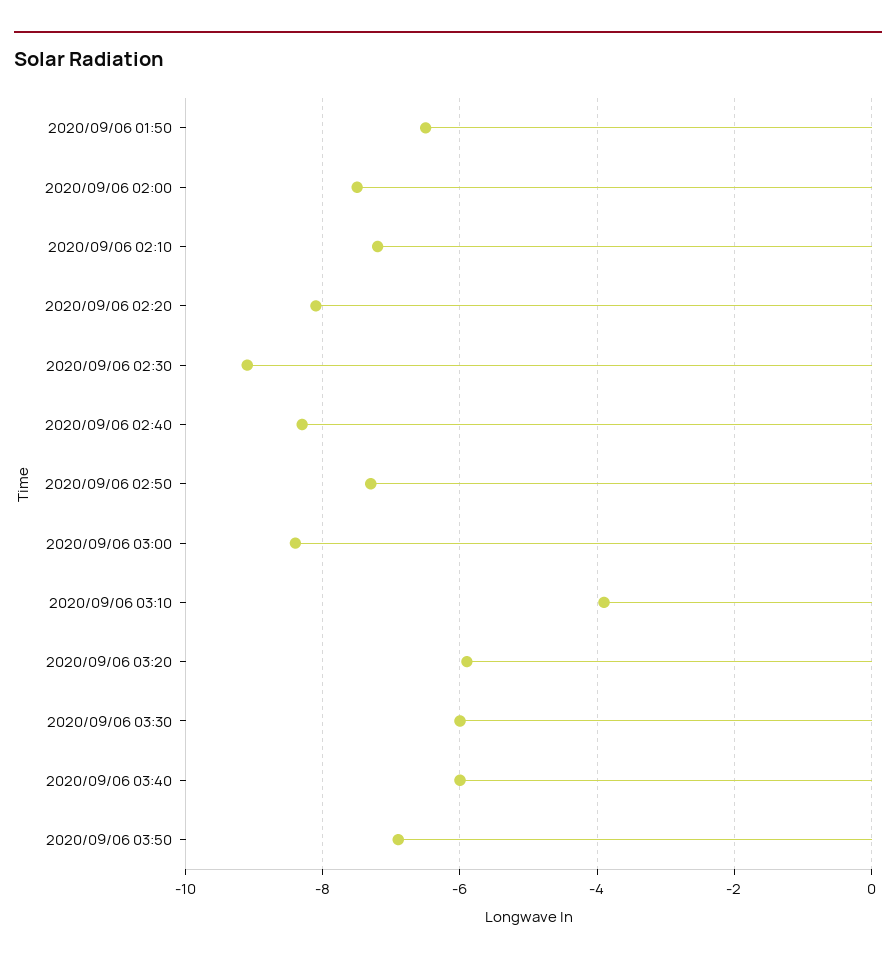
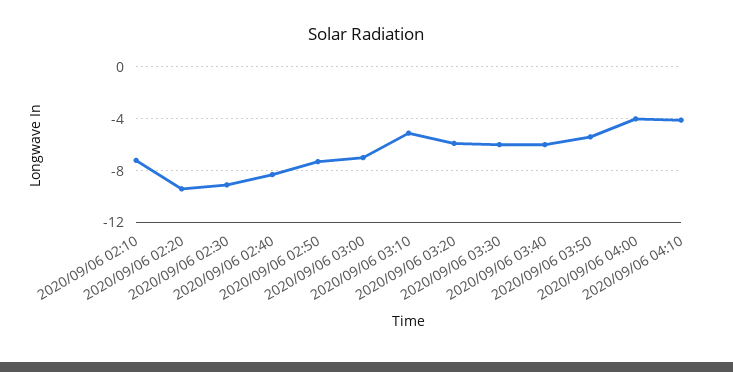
2020/09/06 01:50: -6.5 -> none
2020/09/06 02:00: -7.5 -> none
2020/09/06 02:20: -8 -> -9.5
2020/09/06 03:00: -8.5 -> -7
2020/09/06 03:10: -4 -> -5
2020/09/06 03:50: -7 -> -5.5
2020/09/06 04:00: none -> -4
2020/09/06 04:10: none -> -4

